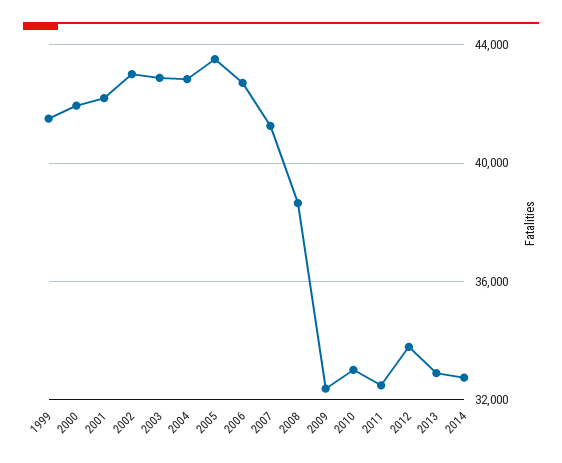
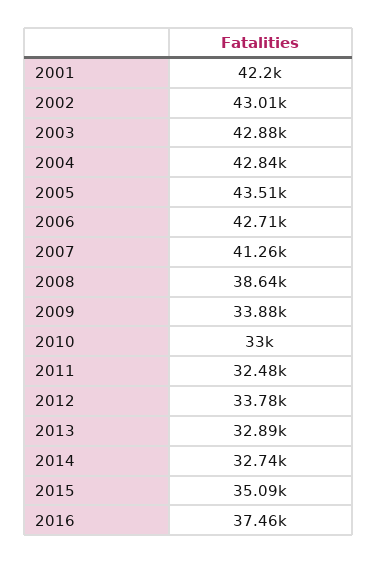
1999: 41500 -> none
2000: 42000 -> none
2009: 32500 -> 33880
2015: none -> 35090
2016: none -> 37460

